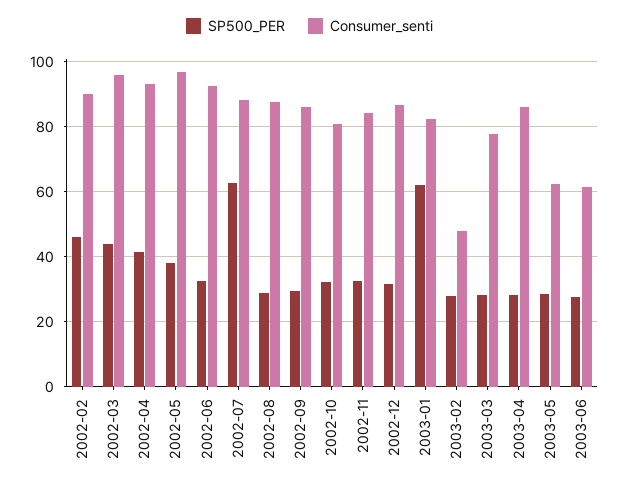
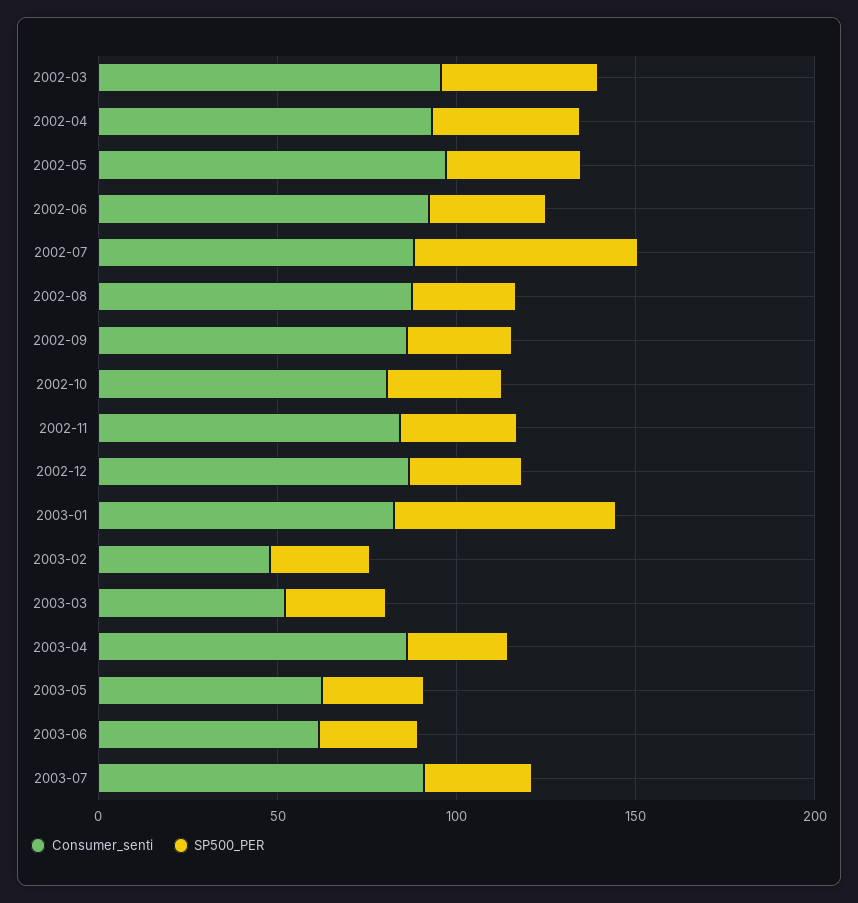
SP500_PER, 2002-02: 46 -> none
Consumer_senti, 2002-02: 90 -> none
Consumer_senti, 2003-03: 78 -> 50
Consumer_senti, 2003-07: none -> 90
SP500_PER, 2003-07: none -> 30

